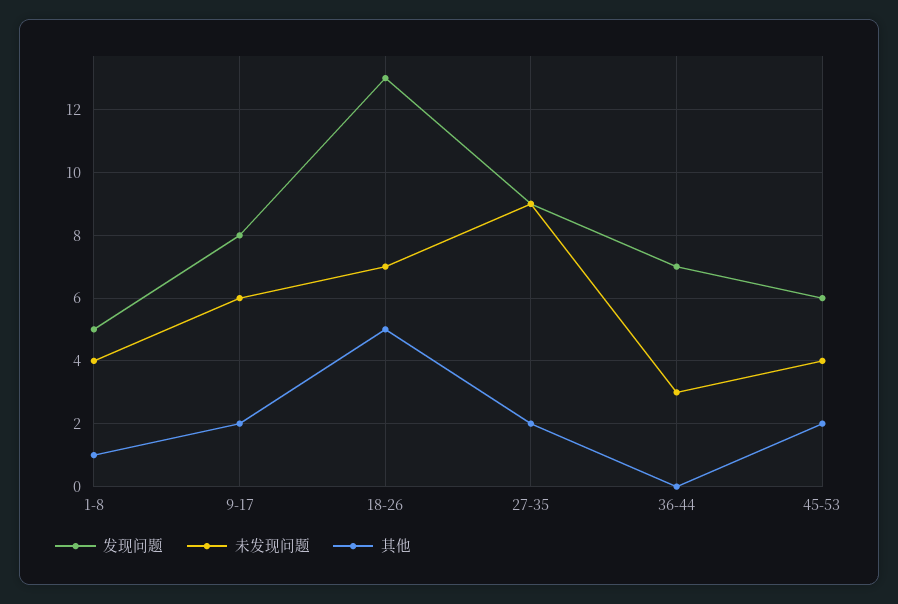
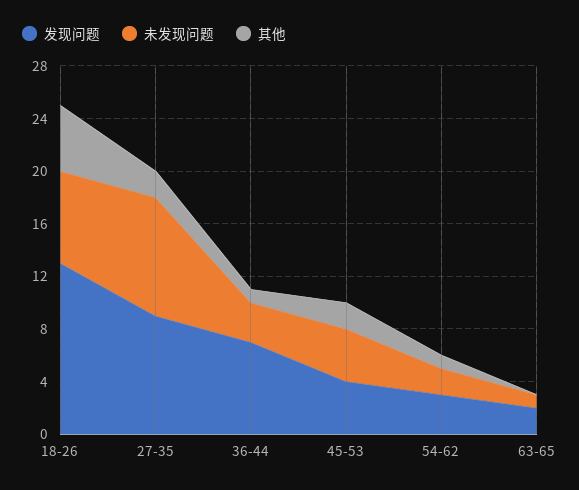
发现问题, 1-8: 5 -> none
未发现问题, 1-8: 4 -> none
其他, 1-8: 1 -> none
发现问题, 9-17: 8 -> none
未发现问题, 9-17: 6 -> none
其他, 9-17: 2 -> none
其他, 36-44: 0 -> 1
发现问题, 45-53: 6 -> 4
发现问题, 54-62: none -> 3
未发现问题, 54-62: none -> 2
其他, 54-62: none -> 1
发现问题, 63-65: none -> 2
未发现问题, 63-65: none -> 1
其他, 63-65: none -> 0

